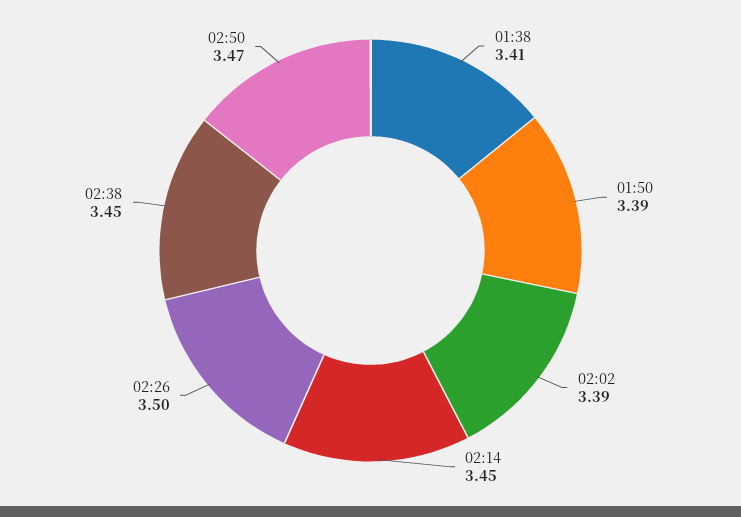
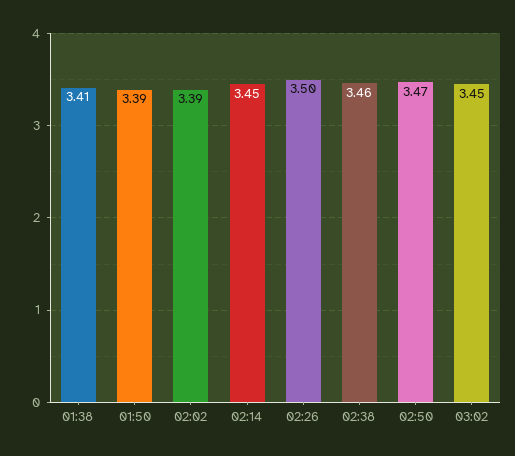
02:38: 3.45 -> 3.46
03:02: none -> 3.45

